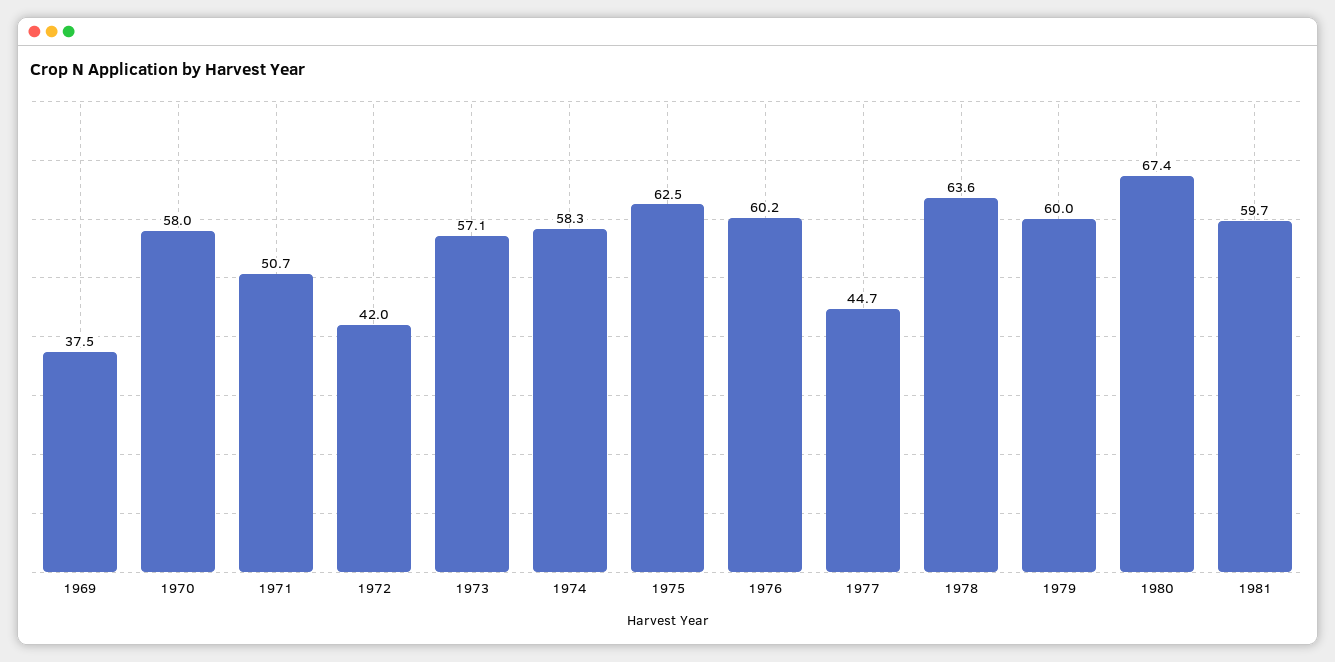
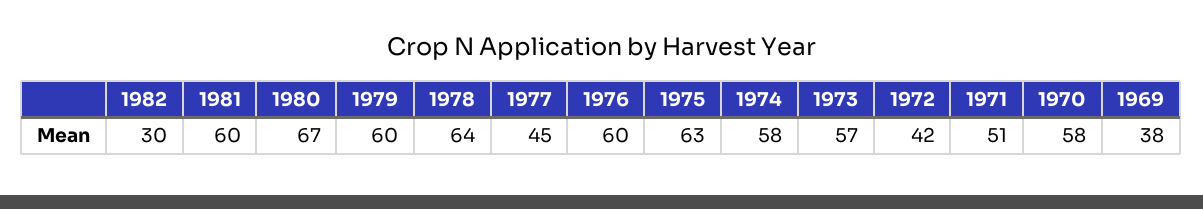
1982: none -> 30

